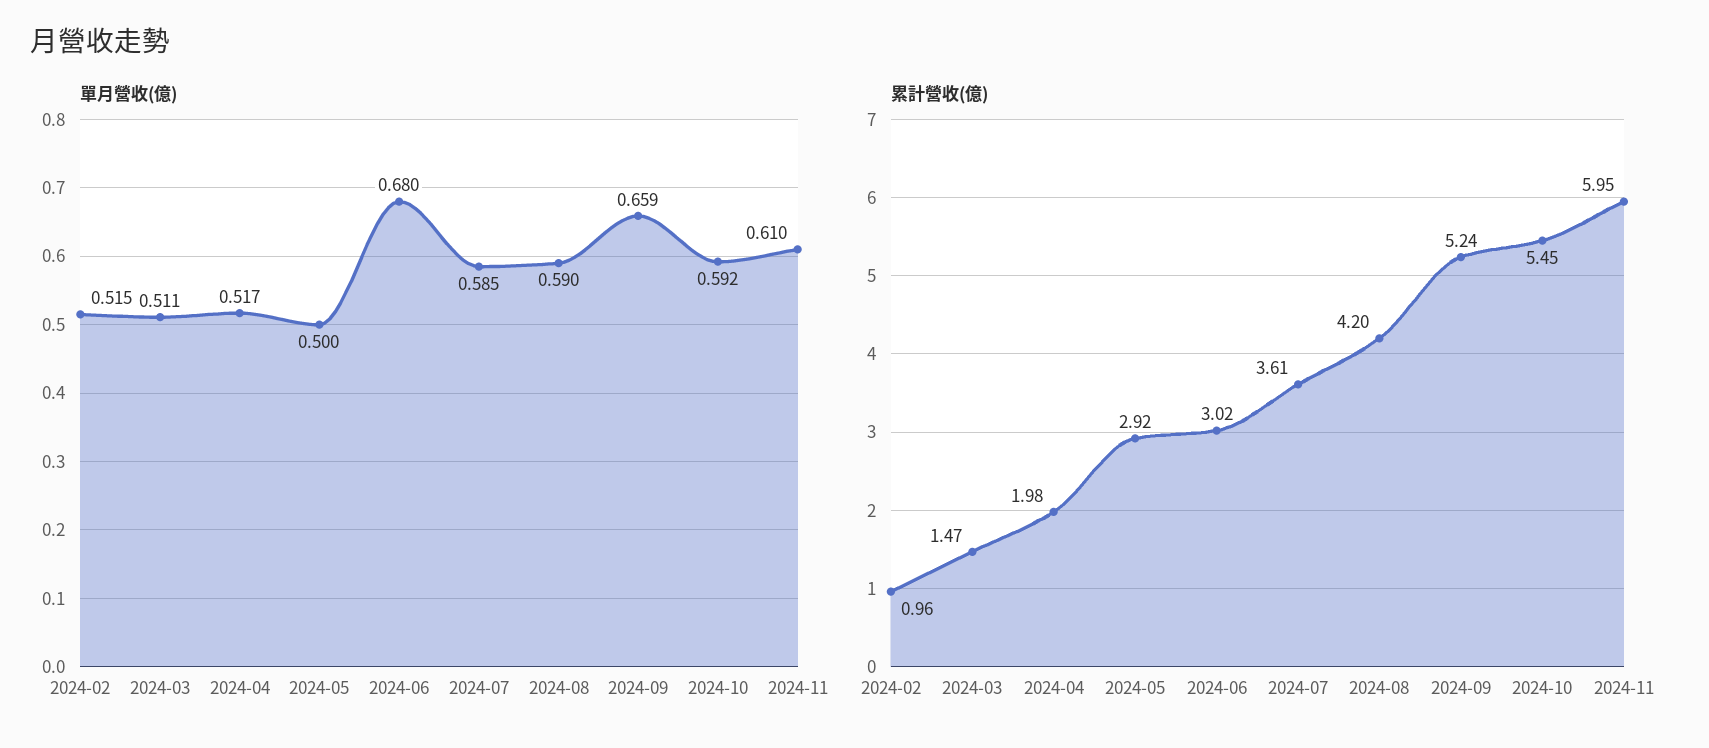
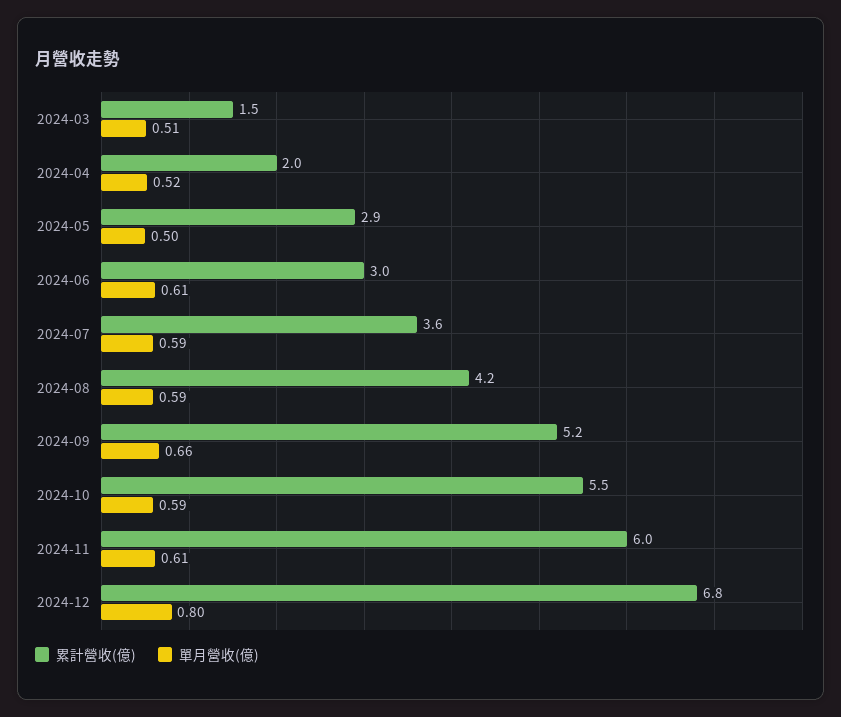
單月營收(億), 2024-02: 0.515 -> none
單月營收(億), 2024-06: 0.68 -> 0.61
累計營收(億), 2024-02: 0.96 -> none
累計營收(億), 2024-12: none -> 6.8
單月營收(億), 2024-12: none -> 0.8

